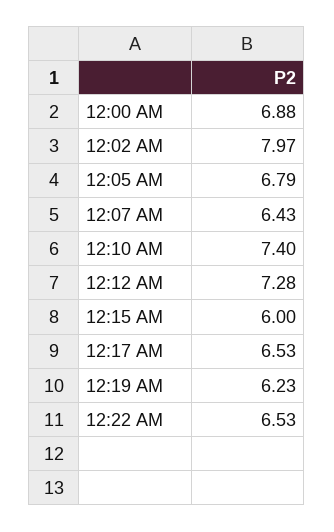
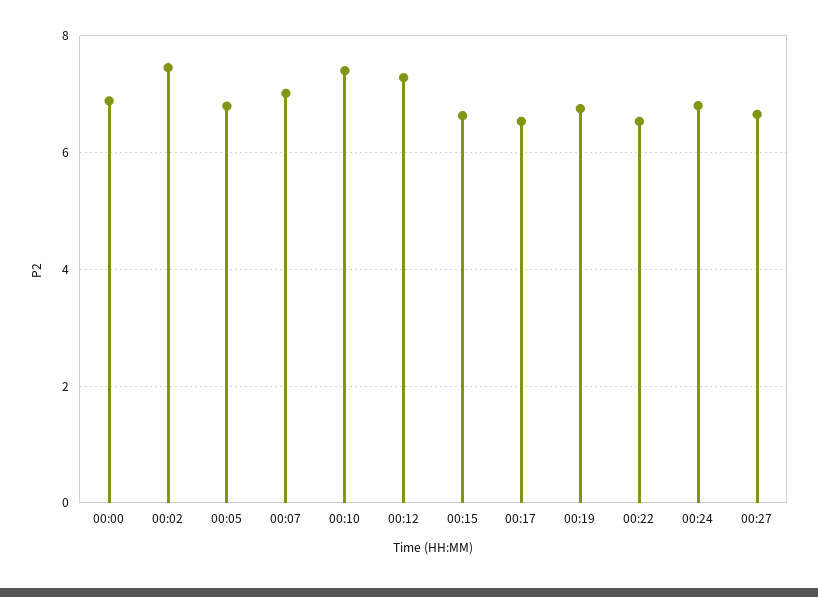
12:02 AM: 7.97 -> 7.4
12:07 AM: 6.43 -> 7
12:15 AM: 6 -> 6.6
12:19 AM: 6.23 -> 6.8
00:24: none -> 6.8
00:27: none -> 6.6

